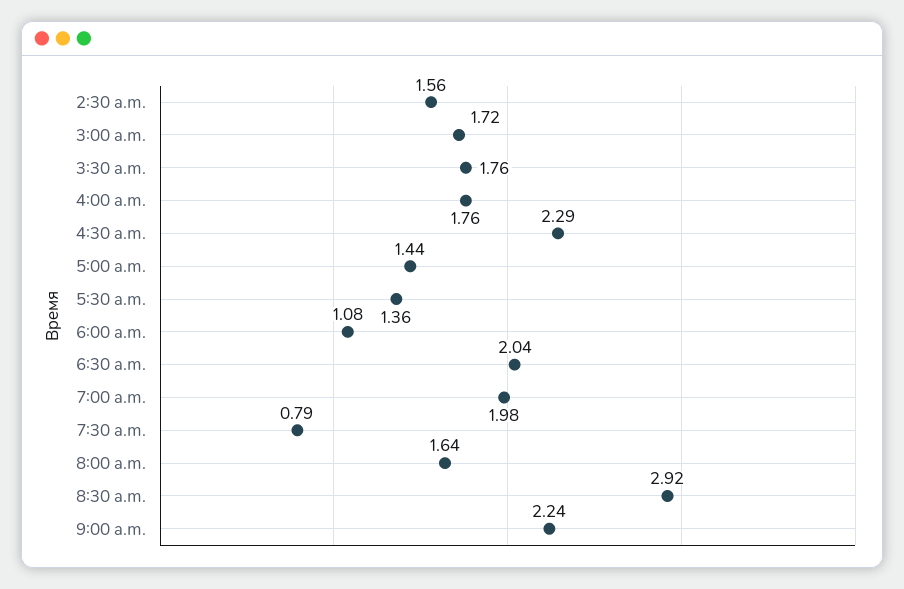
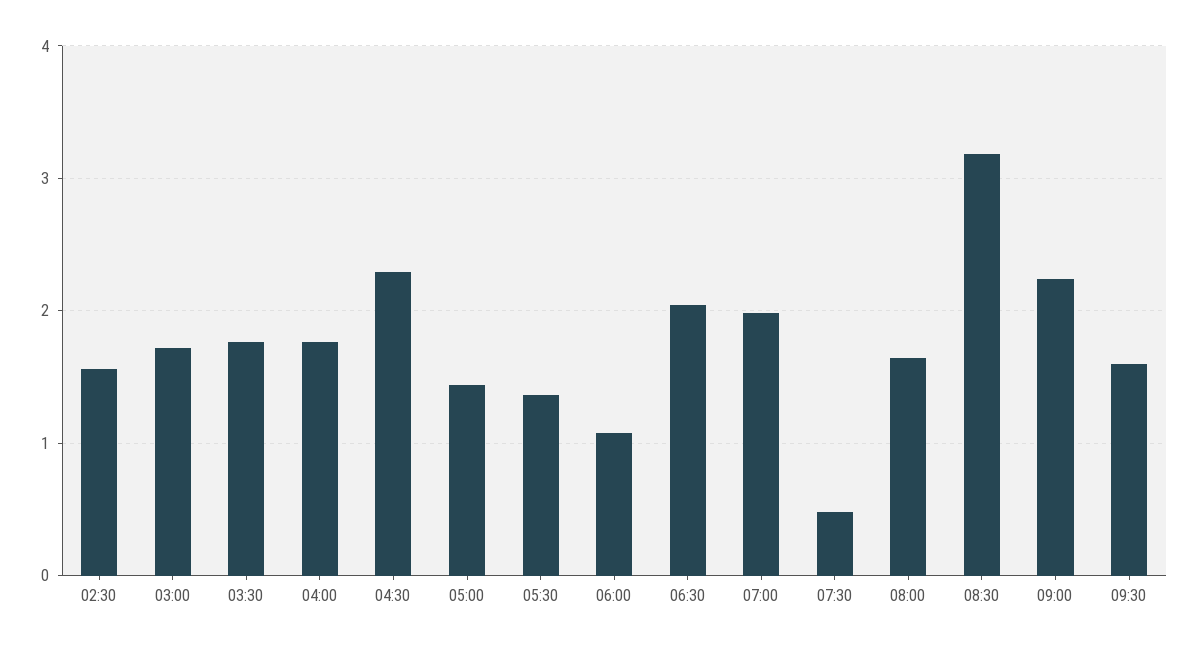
7:30 a.m.: 0.79 -> 0.5
8:30 a.m.: 2.92 -> 3.2
09:30: none -> 1.6

